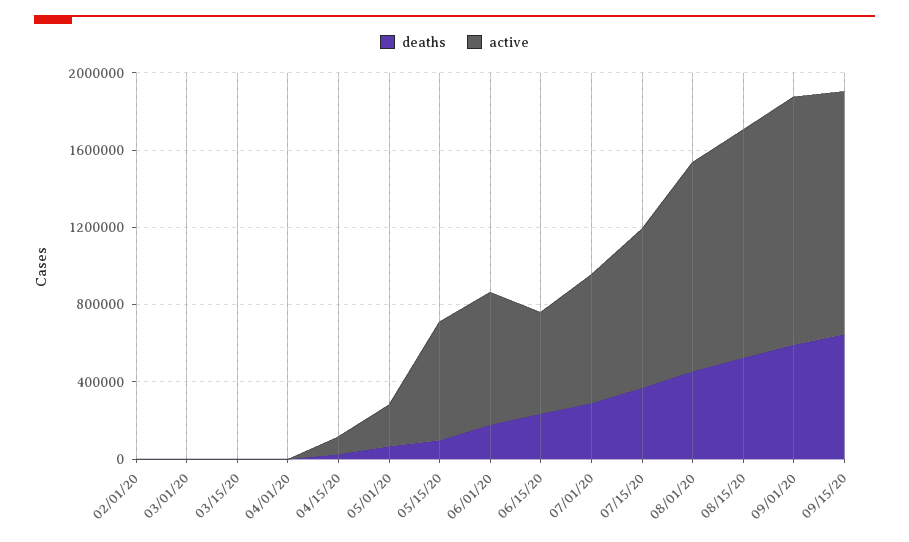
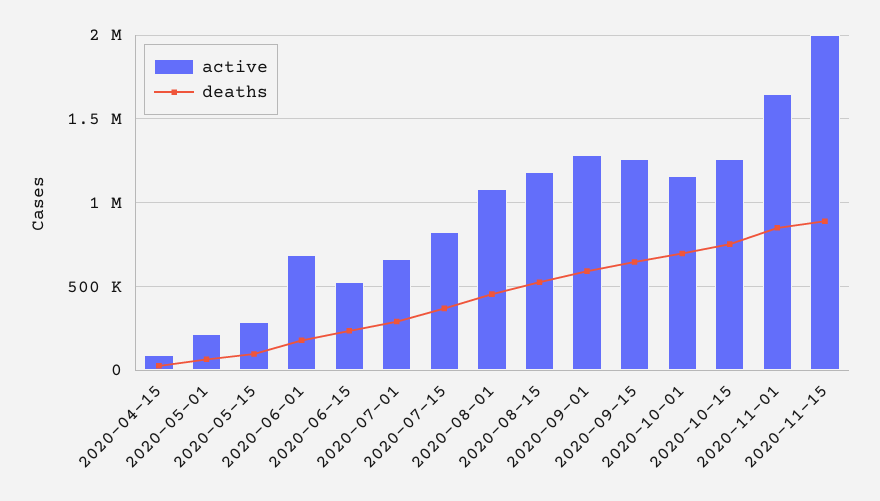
deaths, 02/01/20: 0 -> none
active, 02/01/20: 0 -> none
deaths, 03/01/20: 0 -> none
active, 03/01/20: 0 -> none
deaths, 03/15/20: 0 -> none
active, 03/15/20: 0 -> none
deaths, 04/01/20: 0 -> none
active, 04/01/20: 0 -> none
active, 05/15/20: 600000 -> 300000
active, 2020-10-01: none -> 1150000
deaths, 2020-10-01: none -> 700000
active, 2020-10-15: none -> 1250000
deaths, 2020-10-15: none -> 750000
active, 2020-11-01: none -> 1650000
deaths, 2020-11-01: none -> 850000
active, 2020-11-15: none -> 2000000
deaths, 2020-11-15: none -> 900000

